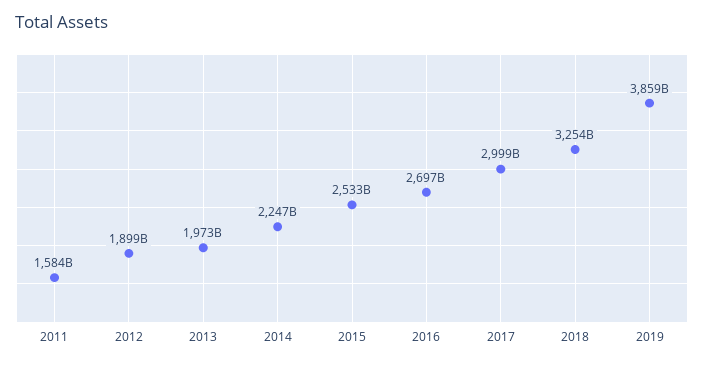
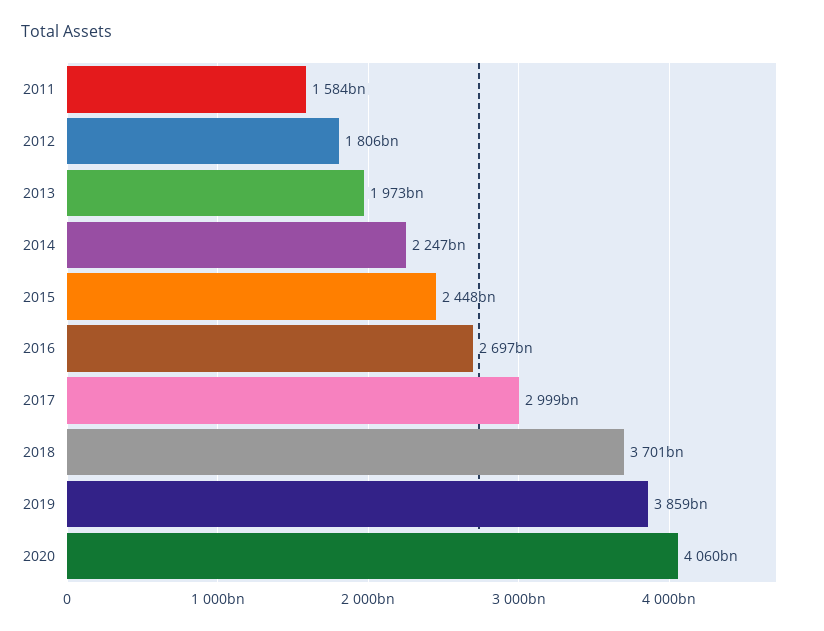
2012: 1899000000000 -> 1806000000000
2015: 2533000000000 -> 2448000000000
2018: 3254000000000 -> 3701000000000
2020: none -> 4060000000000

